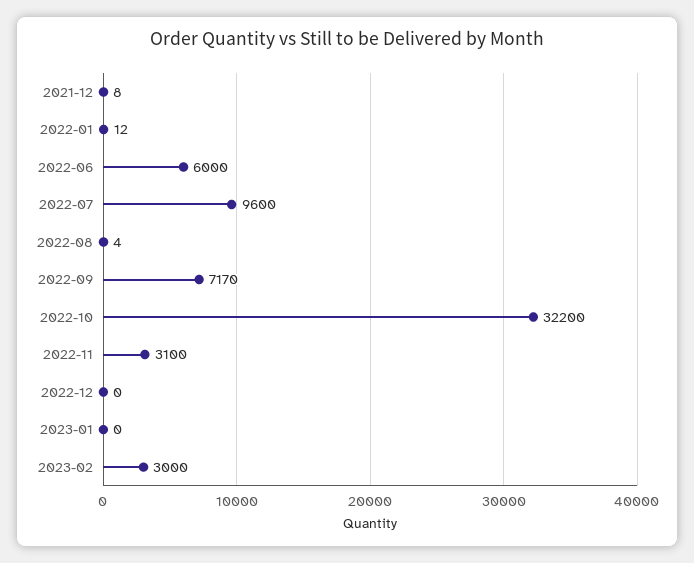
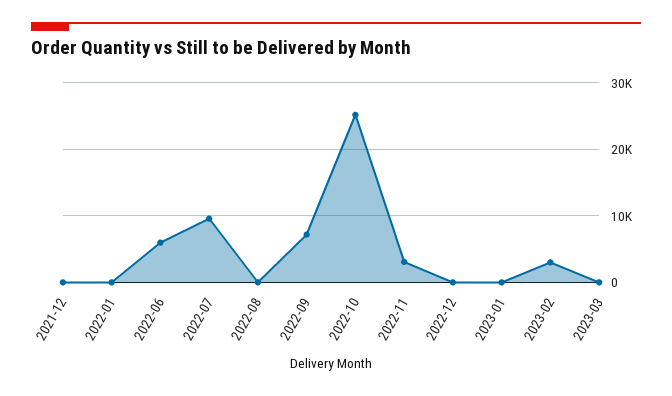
2022-10: 32200 -> 25000
2023-03: none -> 0

